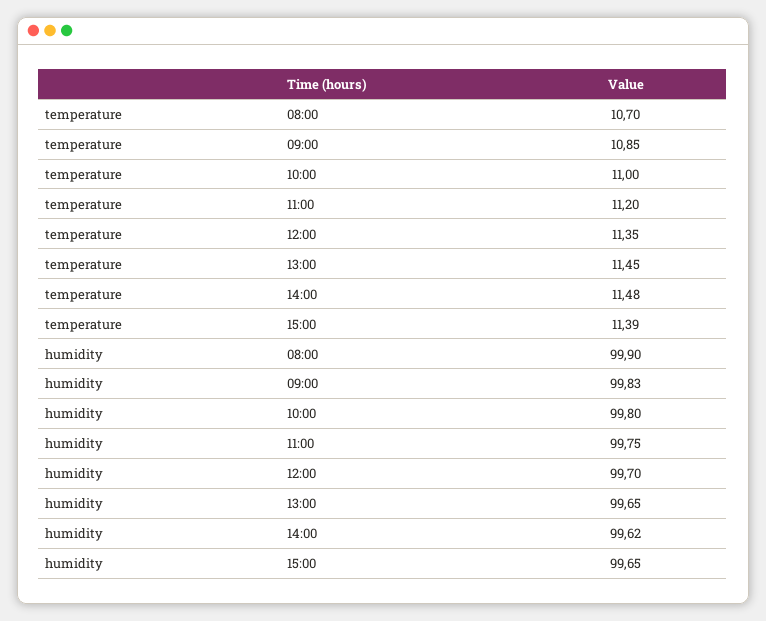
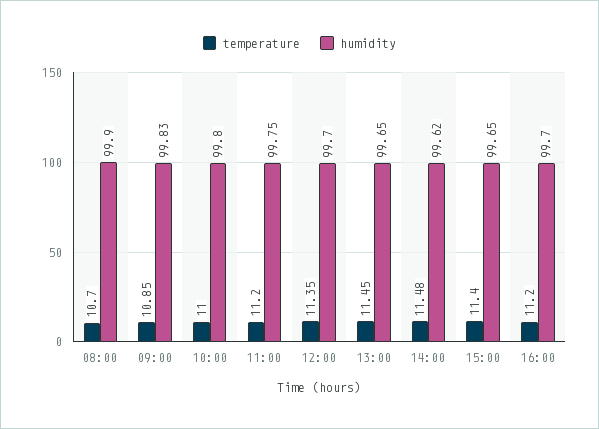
temperature, 15:00: 11.39 -> 11.4
temperature, 16:00: none -> 11.2
humidity, 16:00: none -> 99.7

